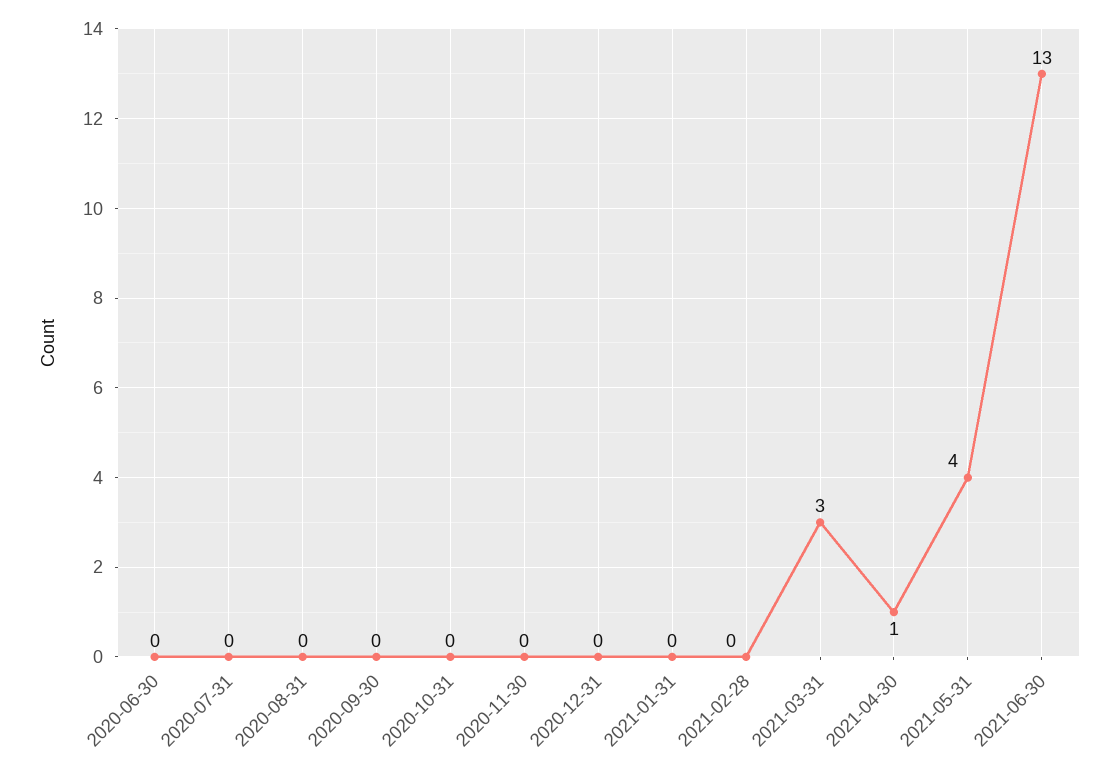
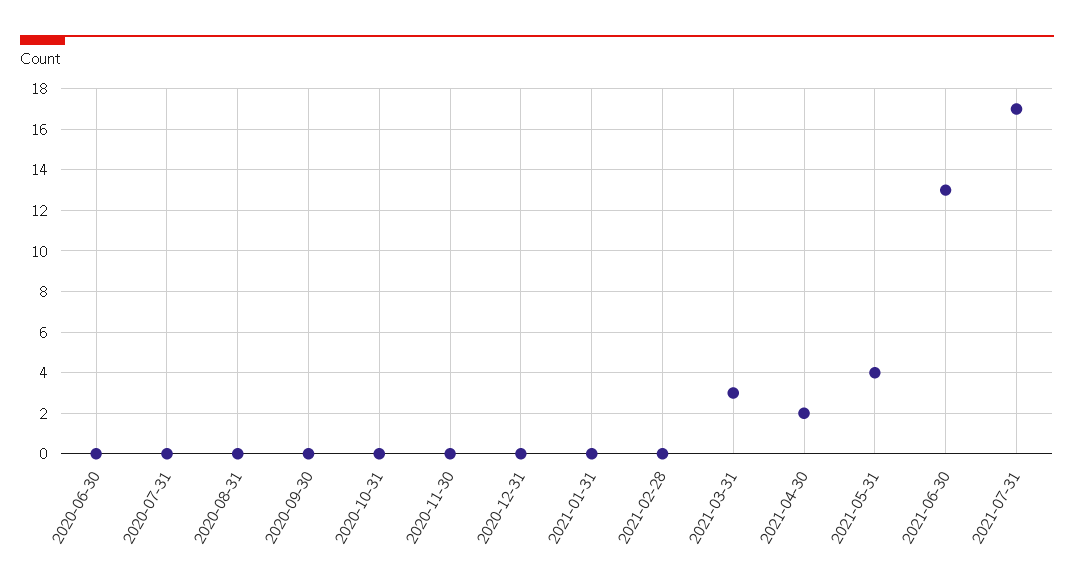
2021-04-30: 1 -> 2
2021-07-31: none -> 17

